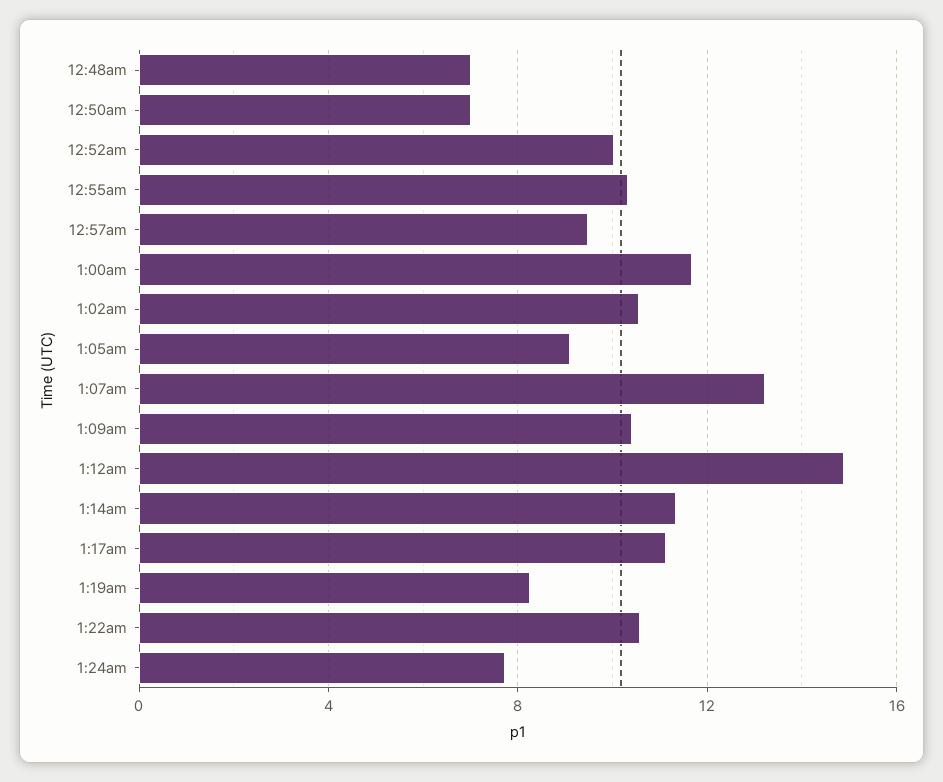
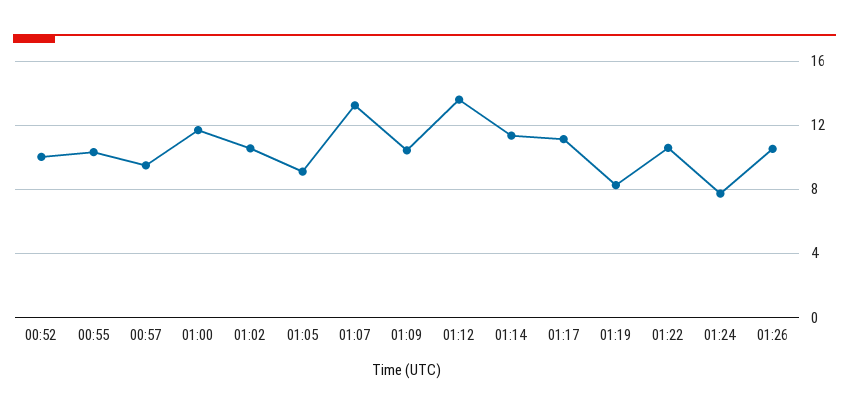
12:48am: 7 -> none
12:50am: 7 -> none
1:12am: 15 -> 13.5
01:26: none -> 10.5

